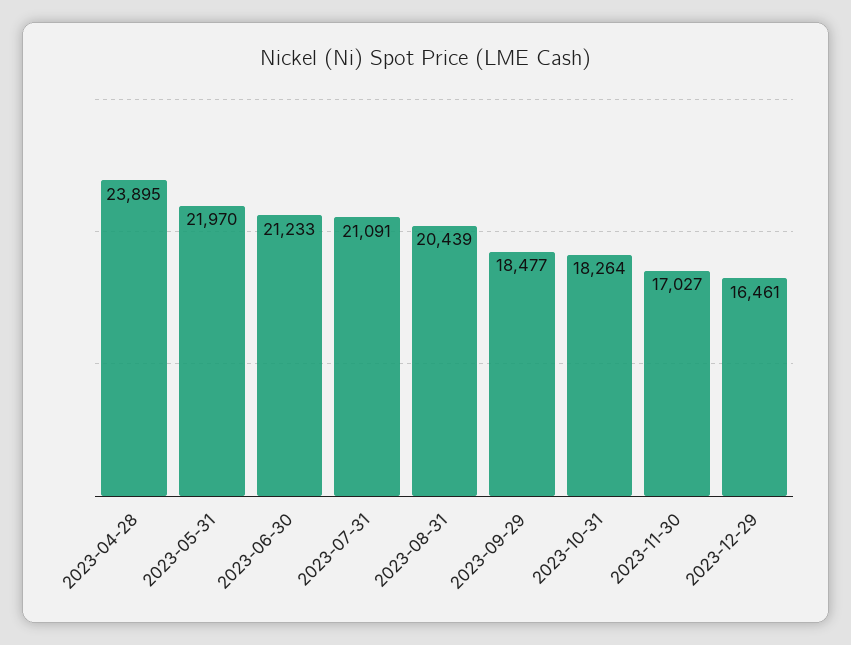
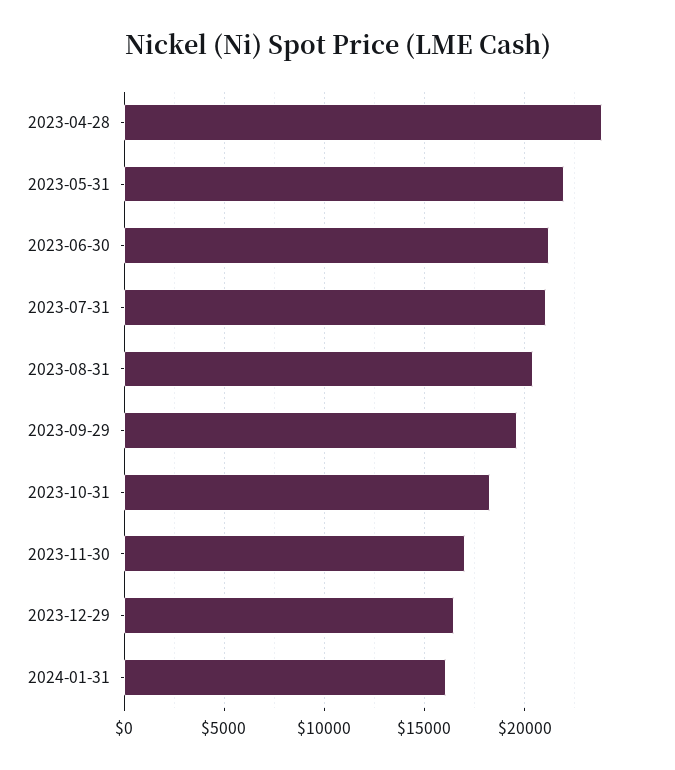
2023-09-29: 18477 -> 19500
2024-01-31: none -> 16000

